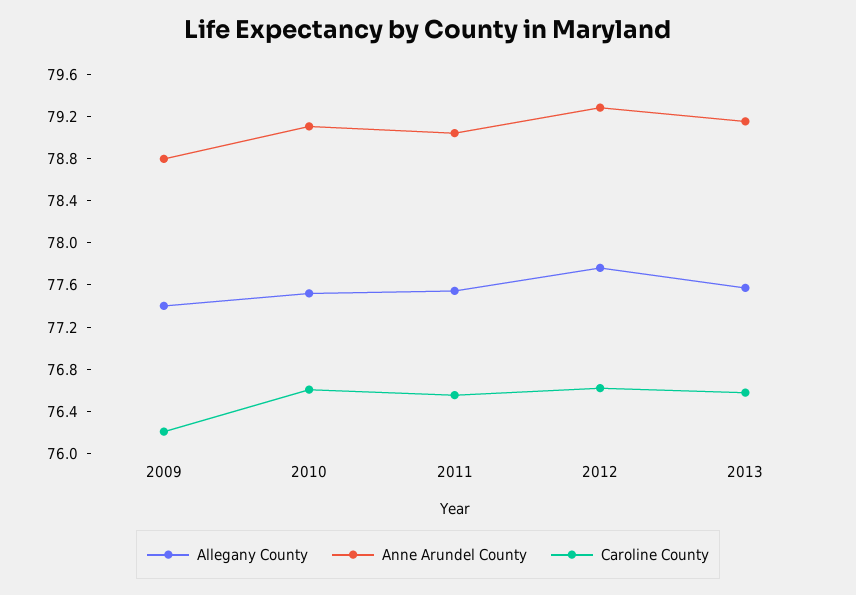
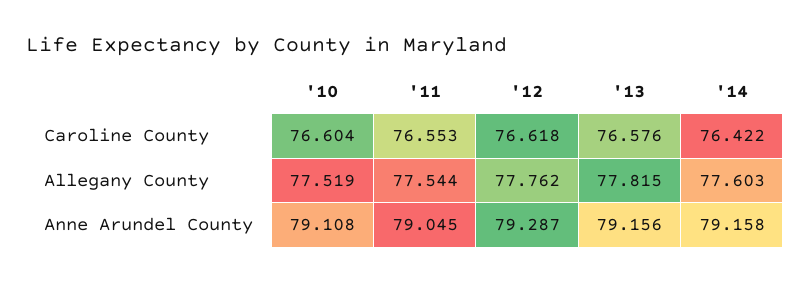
Allegany County, 2009: 77.4 -> none
Anne Arundel County, 2009: 78.8 -> none
Caroline County, 2009: 76.2 -> none
Allegany County, 2013: 77.6 -> 77.815
Caroline County, '14: none -> 76.422
Allegany County, '14: none -> 77.603
Anne Arundel County, '14: none -> 79.158

